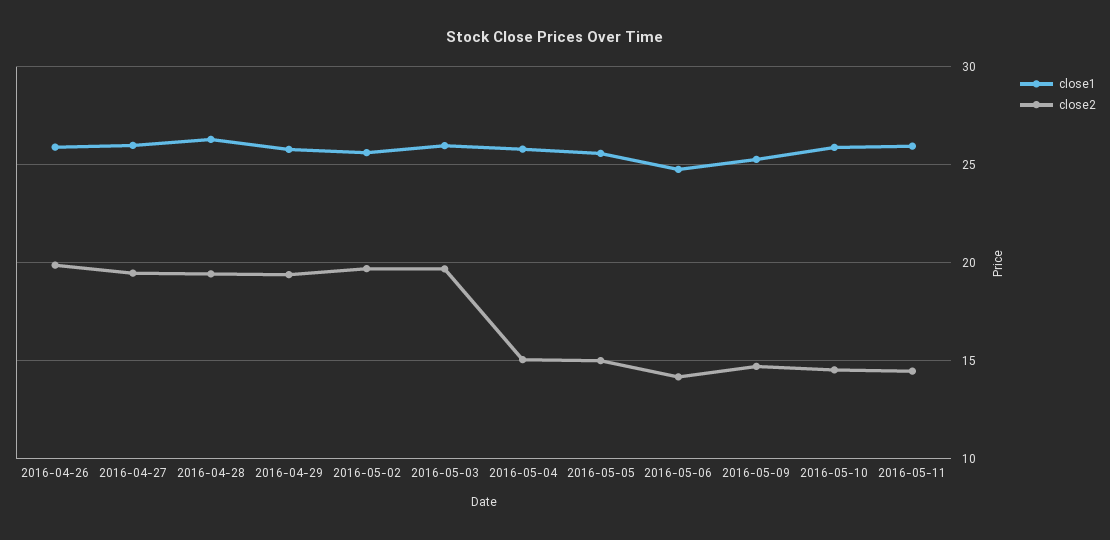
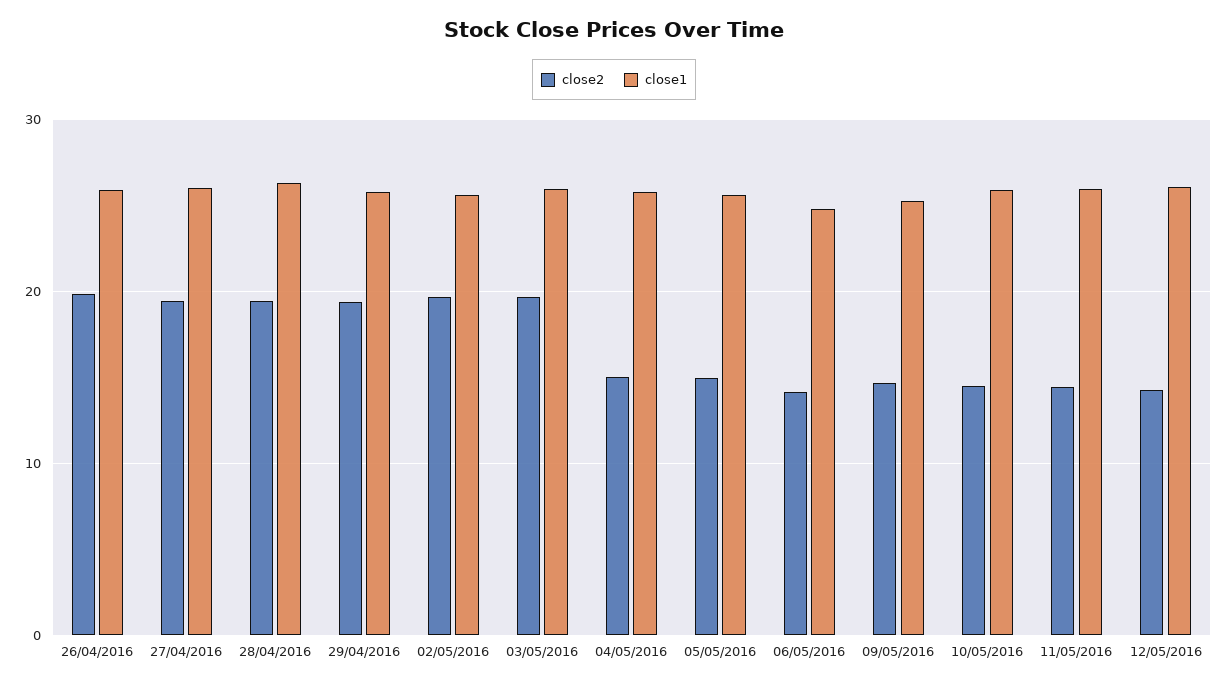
close2, 12/05/2016: none -> 14
close1, 12/05/2016: none -> 26

